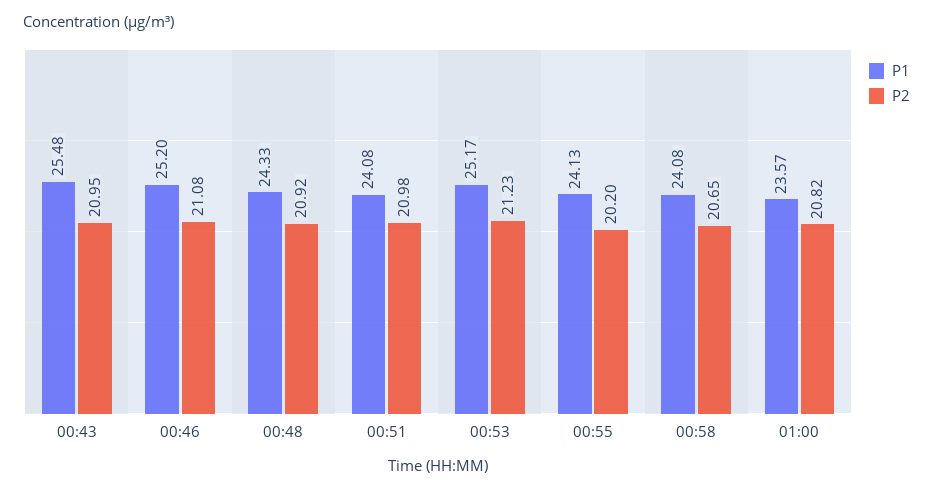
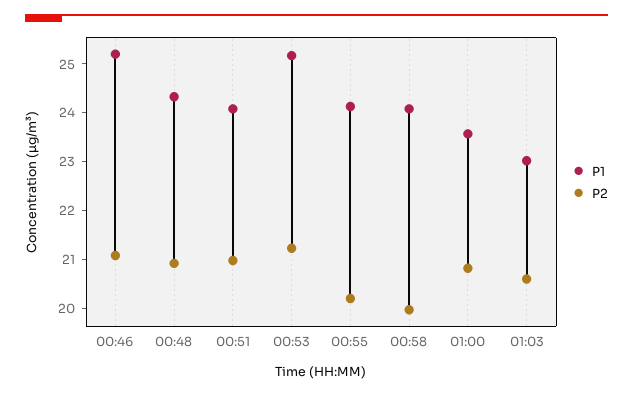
P1, 00:43: 25.48 -> none
P2, 00:43: 20.95 -> none
P2, 00:58: 20.65 -> 20
P1, 01:03: none -> 23
P2, 01:03: none -> 20.6

